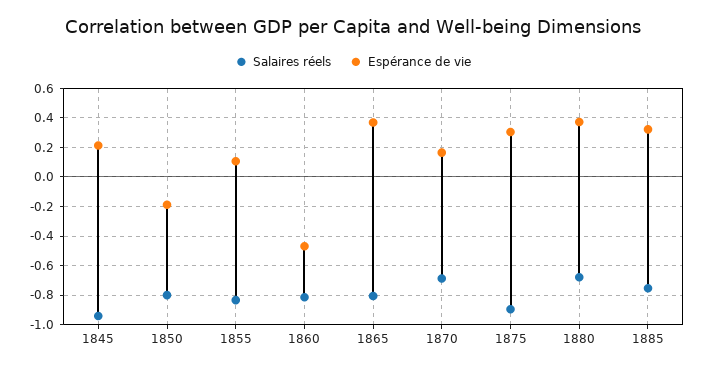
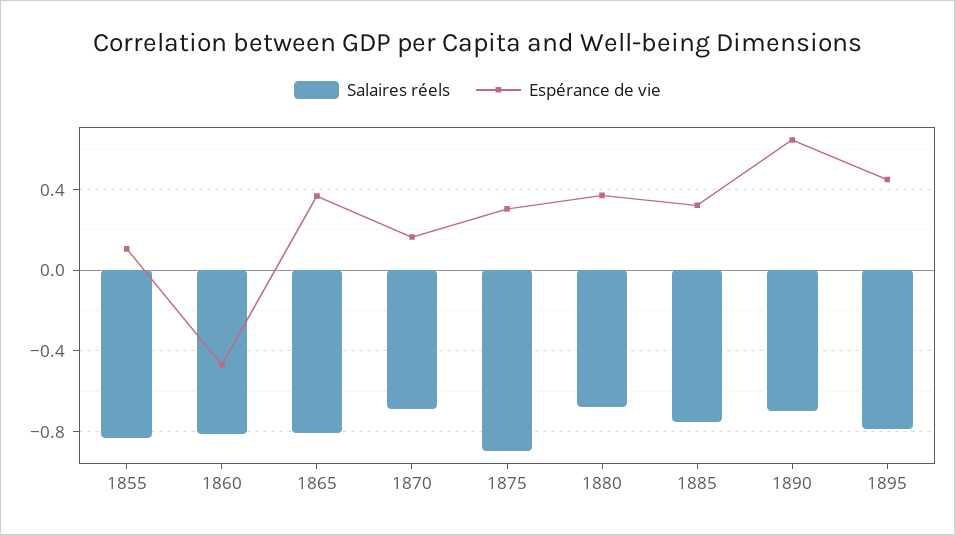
Salaires réels, 1845: -0.95 -> none
Espérance de vie, 1845: 0.2 -> none
Salaires réels, 1850: -0.8 -> none
Espérance de vie, 1850: -0.2 -> none
Salaires réels, 1890: none -> -0.7
Espérance de vie, 1890: none -> 0.65
Salaires réels, 1895: none -> -0.8
Espérance de vie, 1895: none -> 0.45

